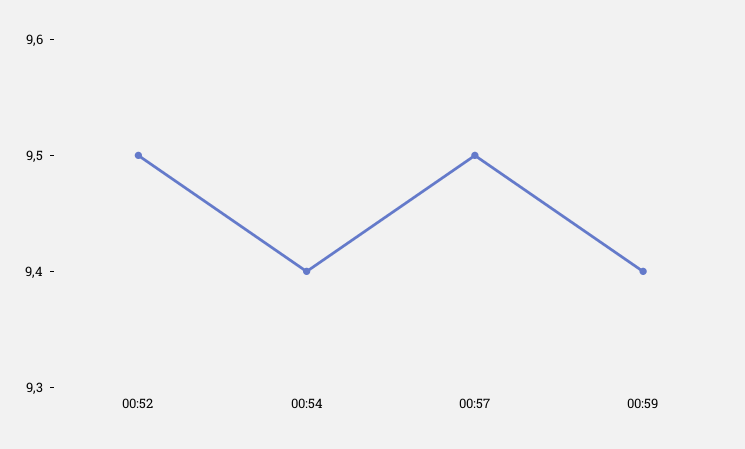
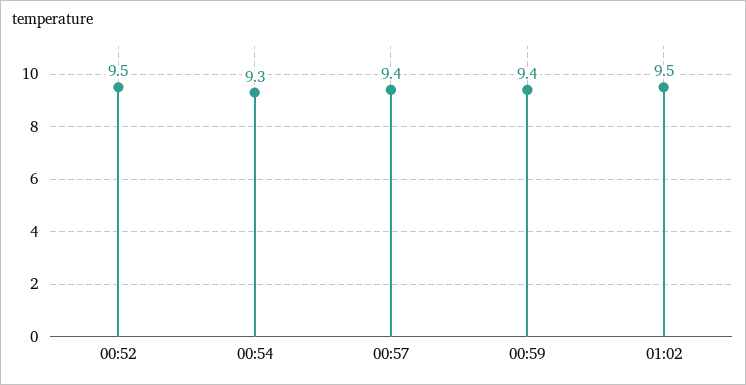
00:54: 9.4 -> 9.3
00:57: 9.5 -> 9.4
01:02: none -> 9.5

